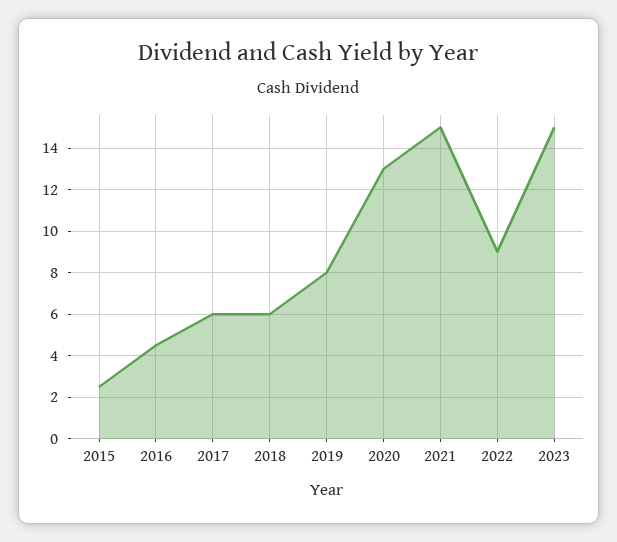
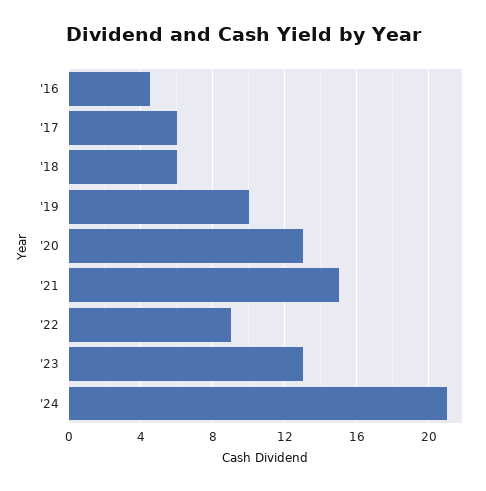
2015: 2.5 -> none
2019: 8 -> 10
2023: 15 -> 13
'24: none -> 21

